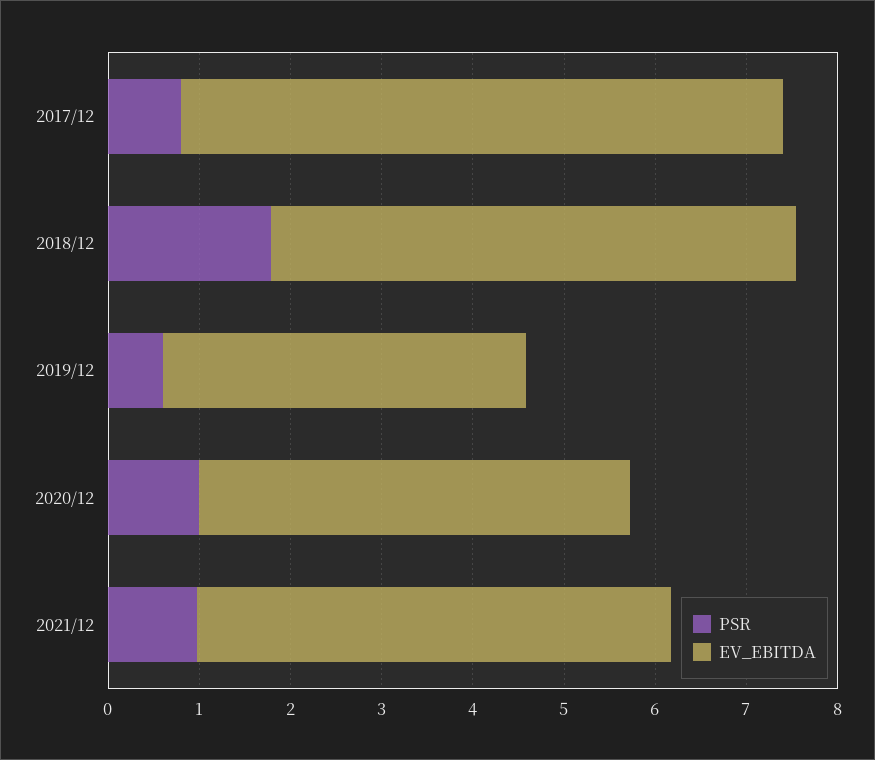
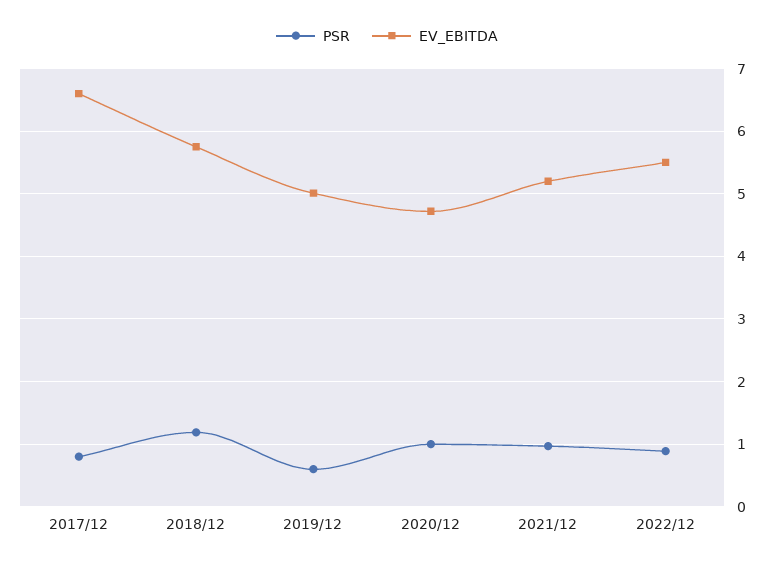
PSR, 2018/12: 1.8 -> 1.2
EV_EBITDA, 2019/12: 4 -> 5
PSR, 2022/12: none -> 0.9
EV_EBITDA, 2022/12: none -> 5.5

